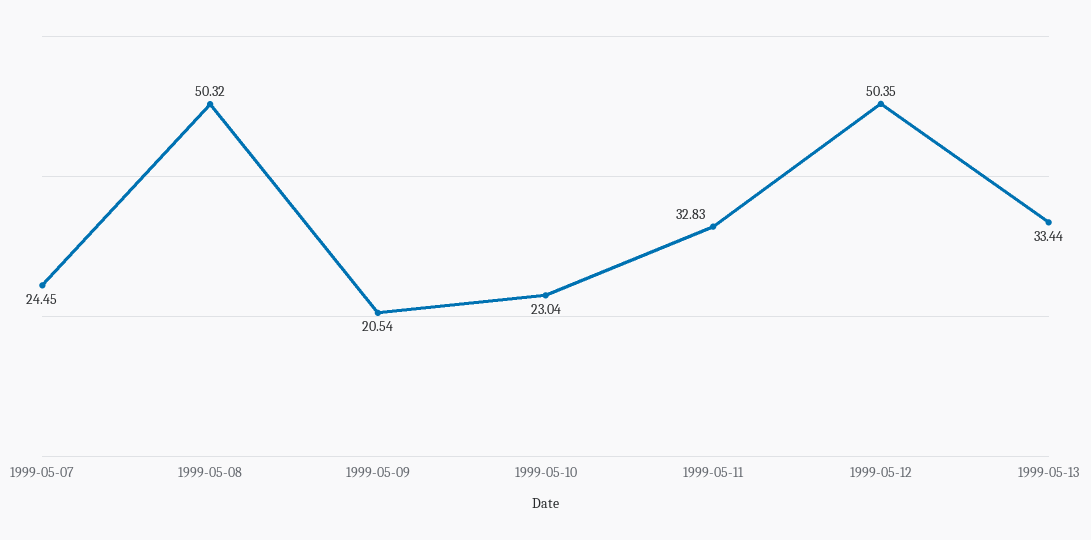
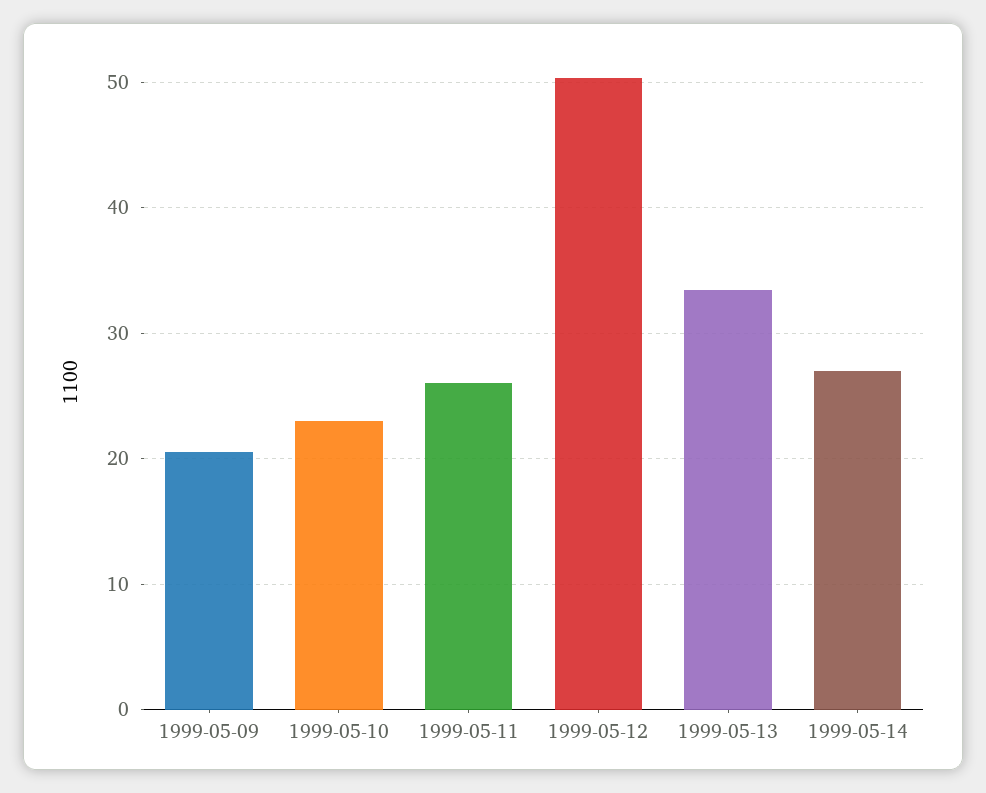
1999-05-07: 24.45 -> none
1999-05-08: 50.32 -> none
1999-05-11: 32.83 -> 26
1999-05-14: none -> 27

